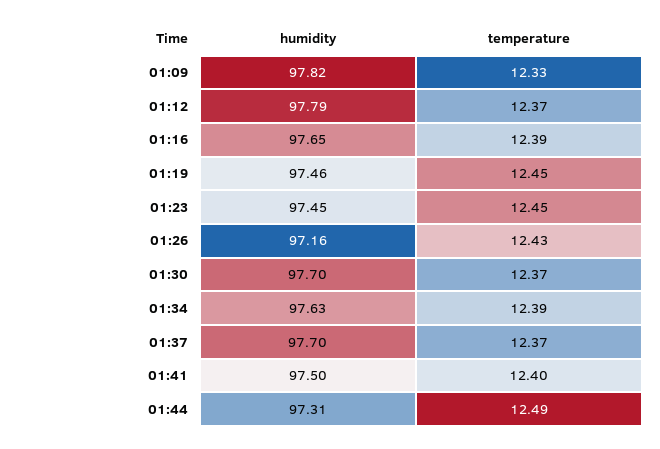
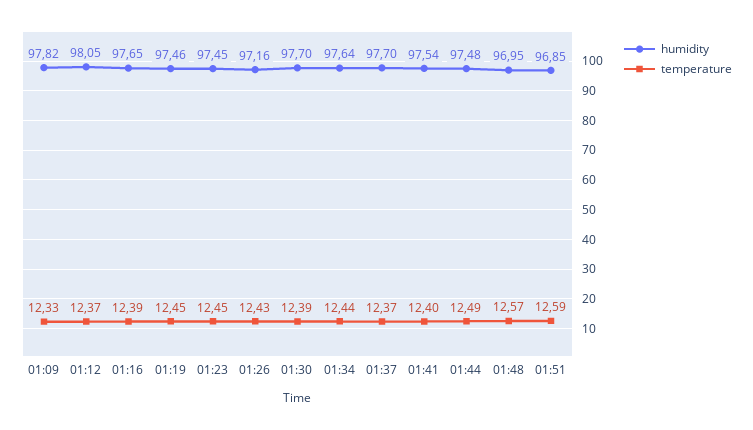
humidity, 01:12: 97.79 -> 98.05
temperature, 01:30: 12.37 -> 12.39
humidity, 01:34: 97.63 -> 97.64
temperature, 01:34: 12.39 -> 12.44
humidity, 01:41: 97.5 -> 97.54
humidity, 01:44: 97.31 -> 97.48
humidity, 01:48: none -> 96.95
temperature, 01:48: none -> 12.57
humidity, 01:51: none -> 96.85
temperature, 01:51: none -> 12.59

